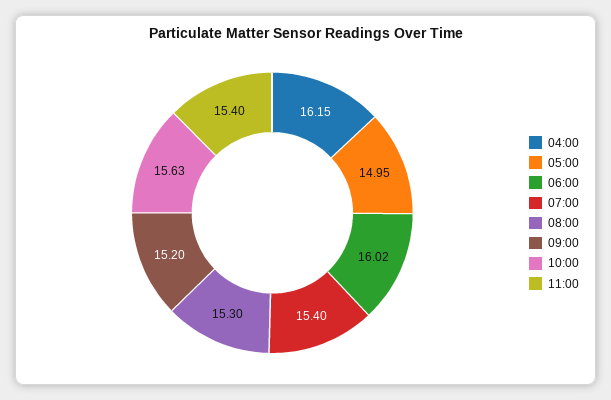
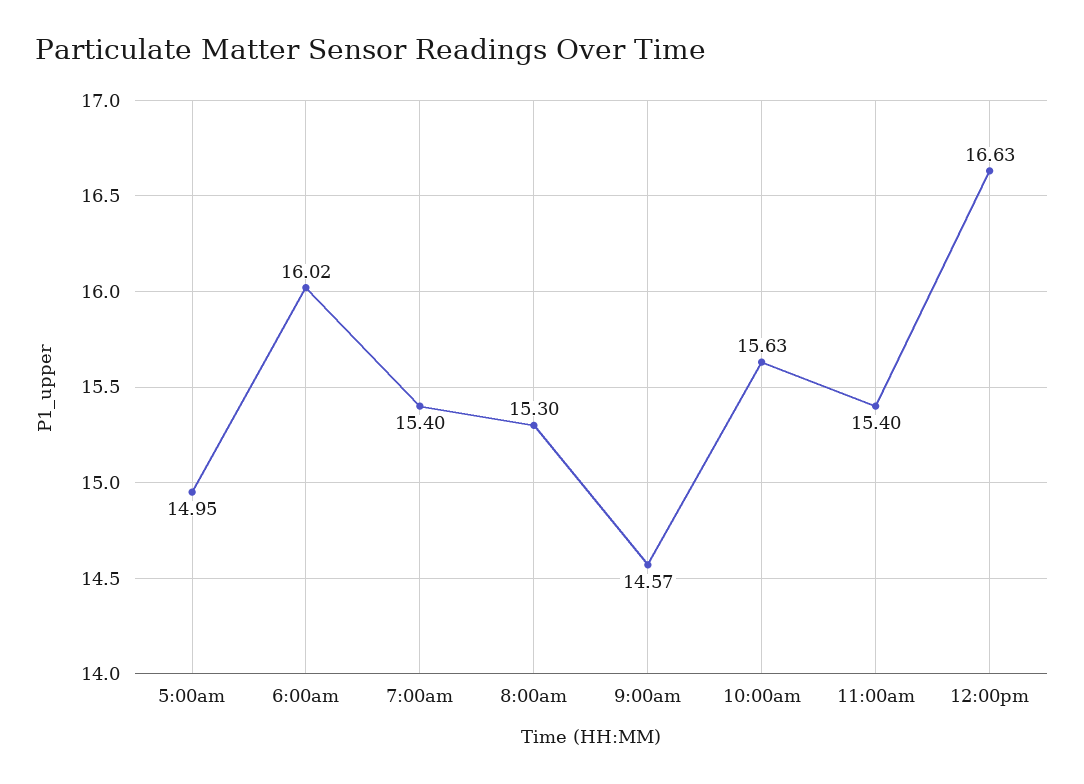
04:00: 16.15 -> none
09:00: 15.2 -> 14.57
12:00pm: none -> 16.63

